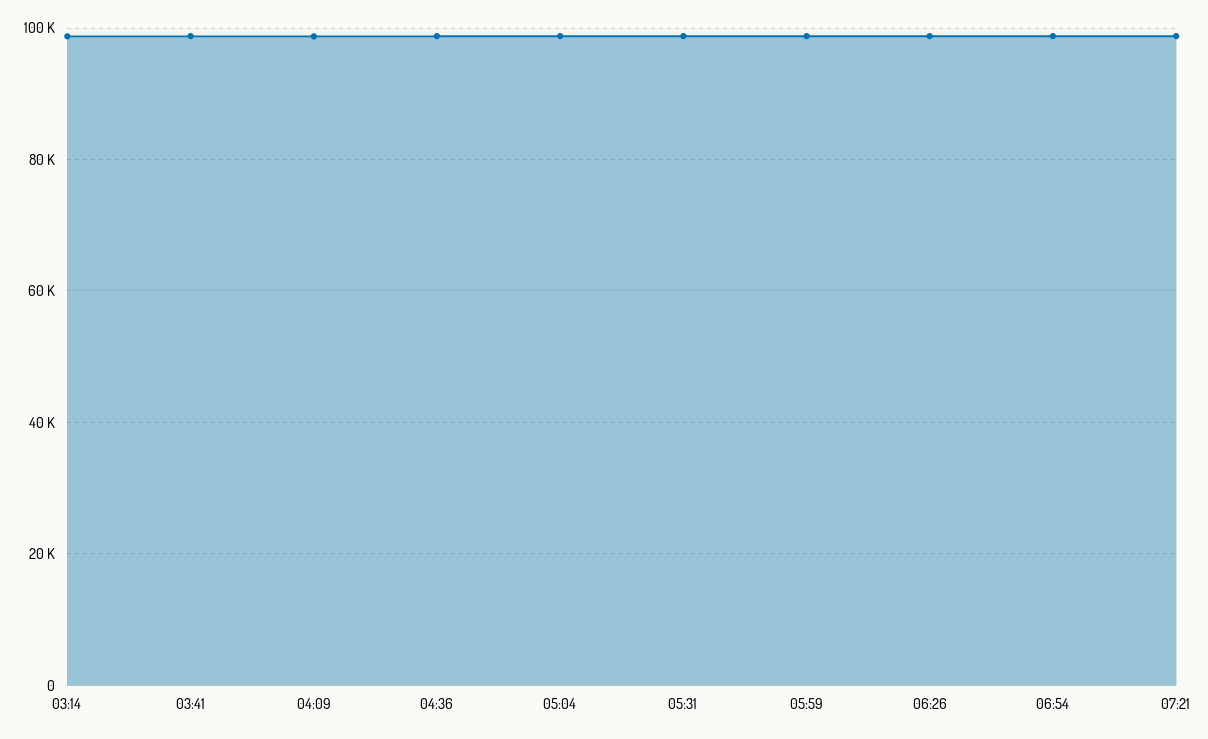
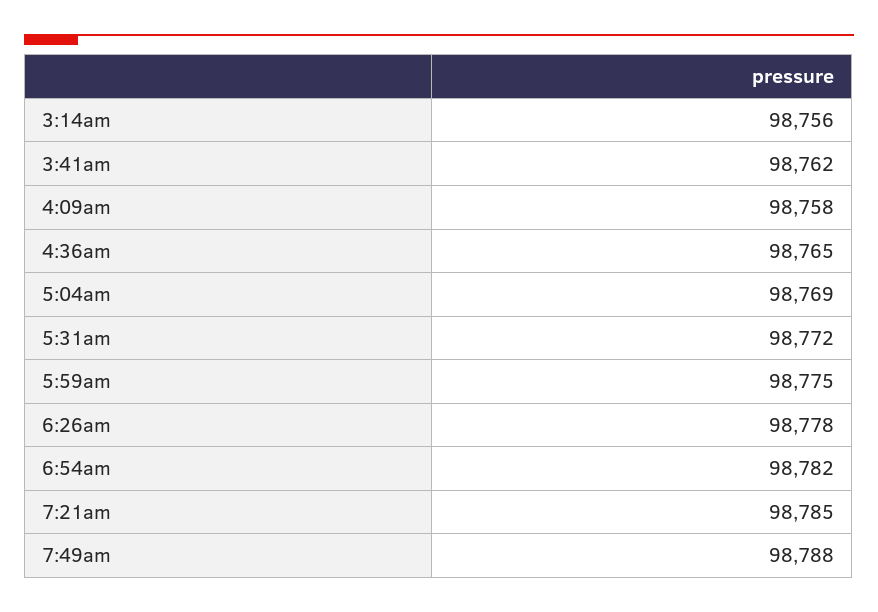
7:49am: none -> 98788

